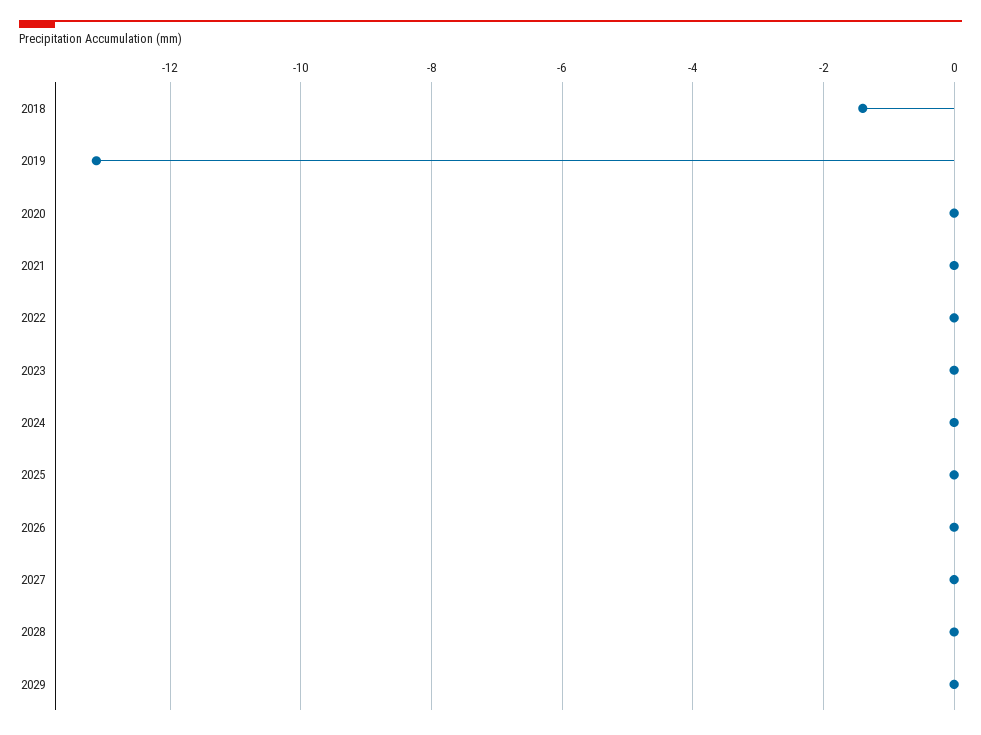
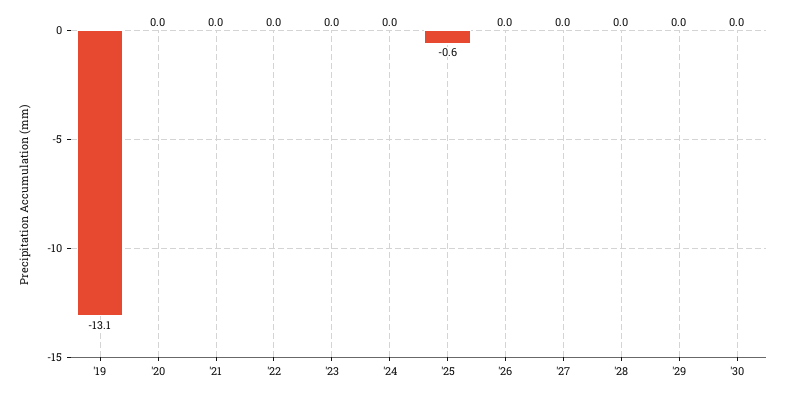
2018: -1.4 -> none
2025: 0 -> -0.6
'30: none -> 0

